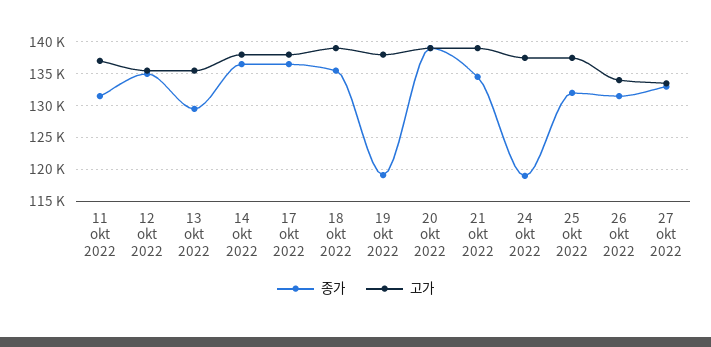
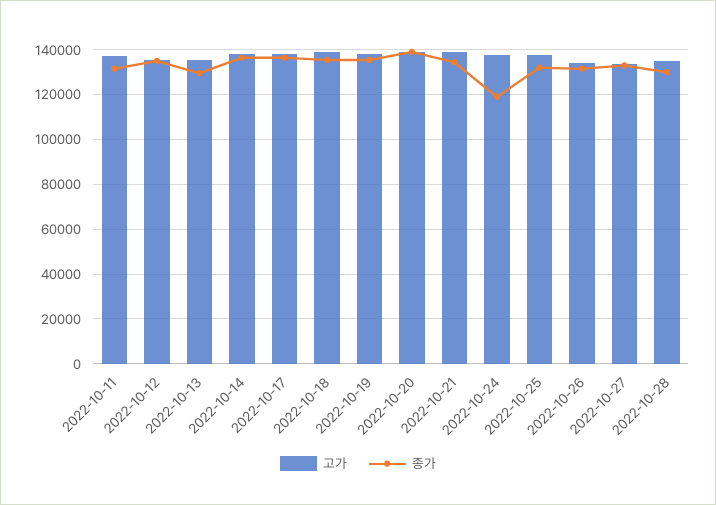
종가, 19 okt 2022: 119000 -> 135000
고가, 2022-10-28: none -> 135000
종가, 2022-10-28: none -> 130000

